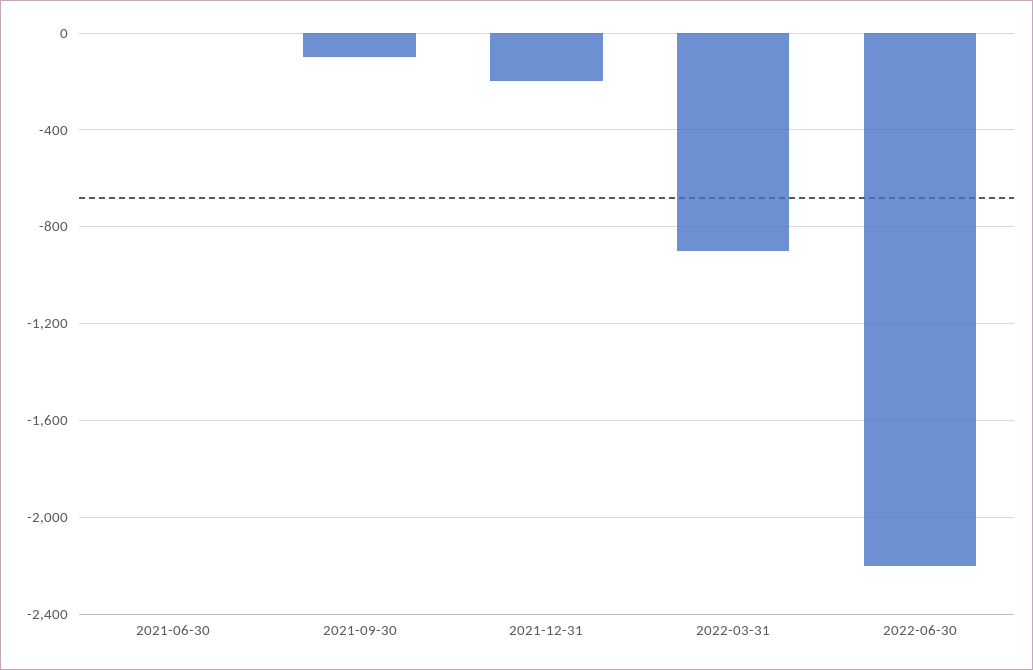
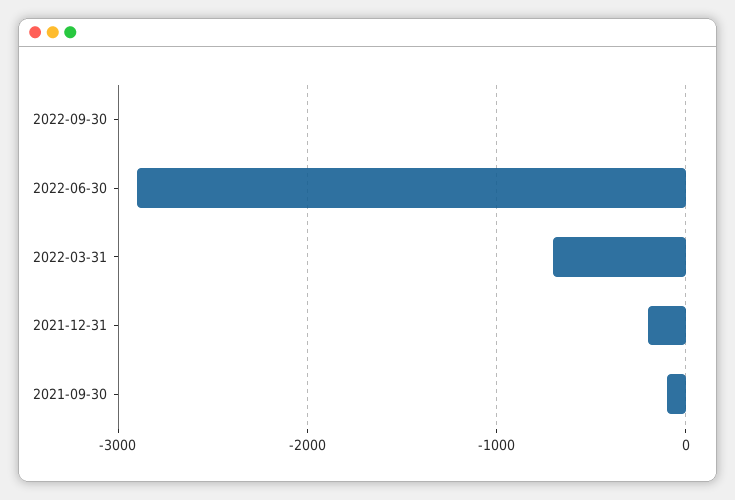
2021-06-30: 0 -> none
2022-03-31: -900 -> -700
2022-06-30: -2200 -> -2900
2022-09-30: none -> 0

